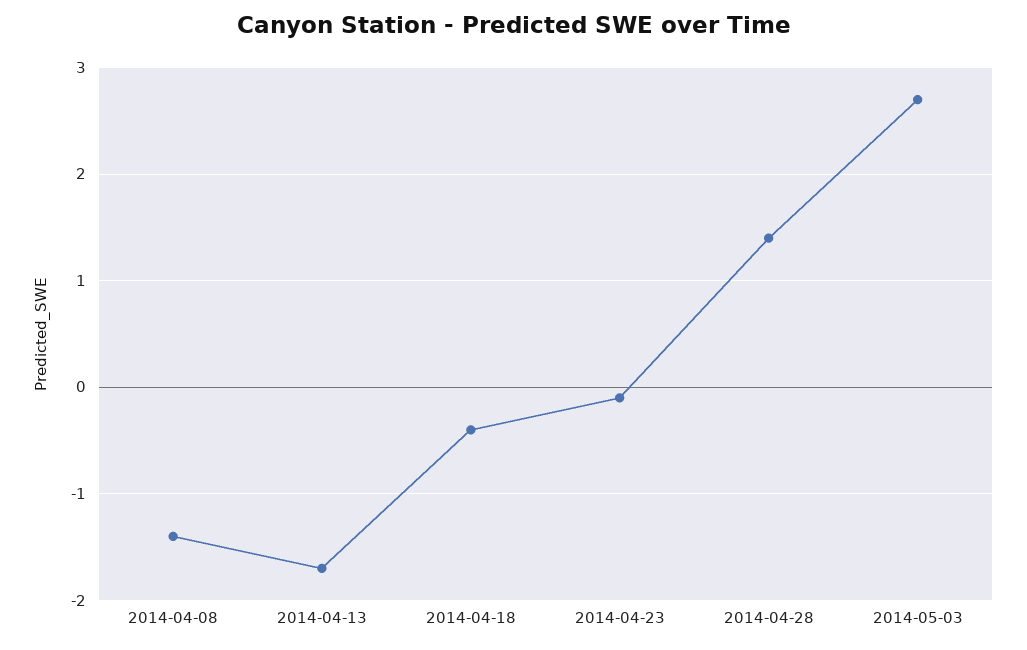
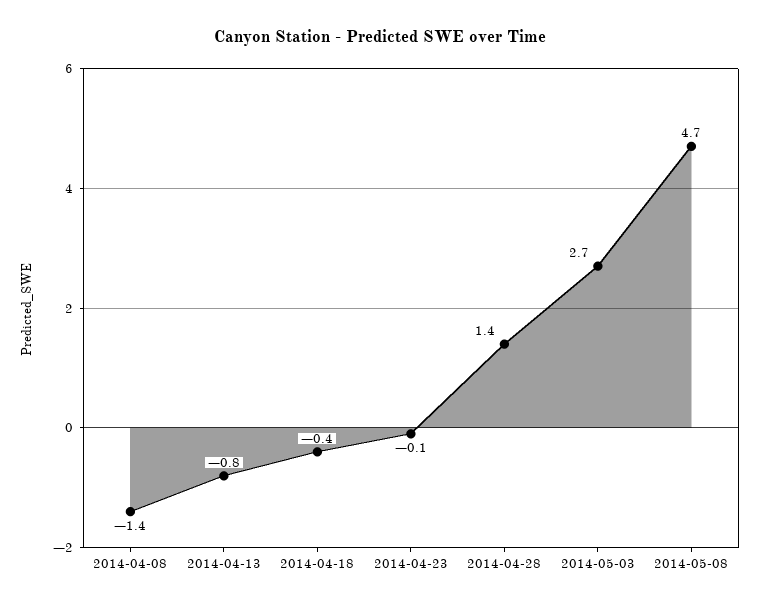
2014-04-13: -1.7 -> -0.8
2014-05-08: none -> 4.7

